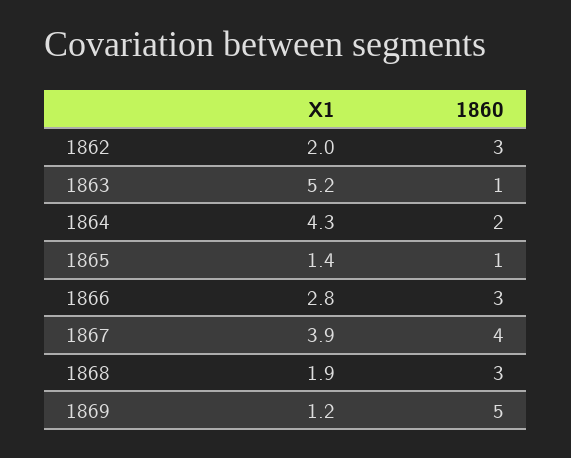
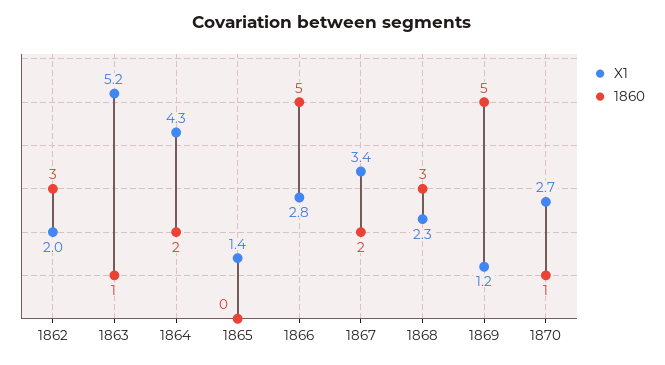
1860, 1865: 1 -> 0
1860, 1866: 3 -> 5
X1, 1867: 3.9 -> 3.4
1860, 1867: 4 -> 2
X1, 1868: 1.9 -> 2.3
X1, 1870: none -> 2.7
1860, 1870: none -> 1

